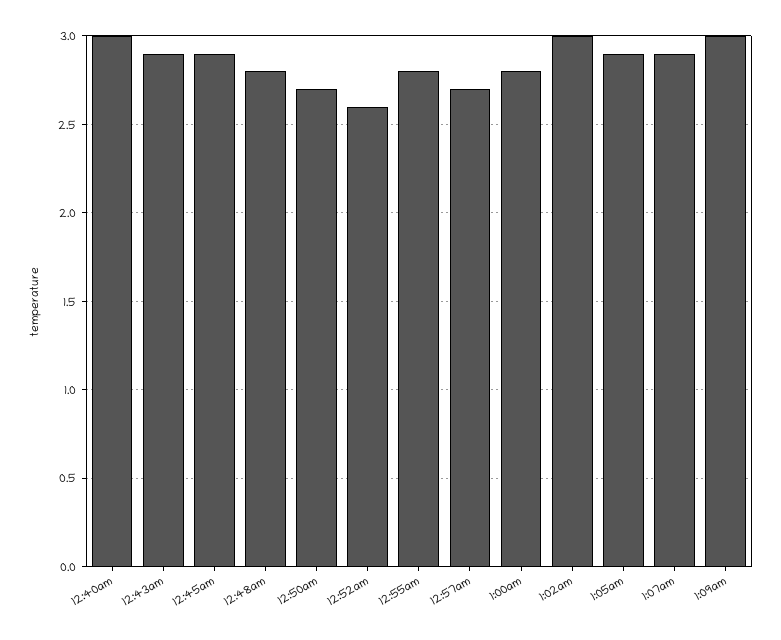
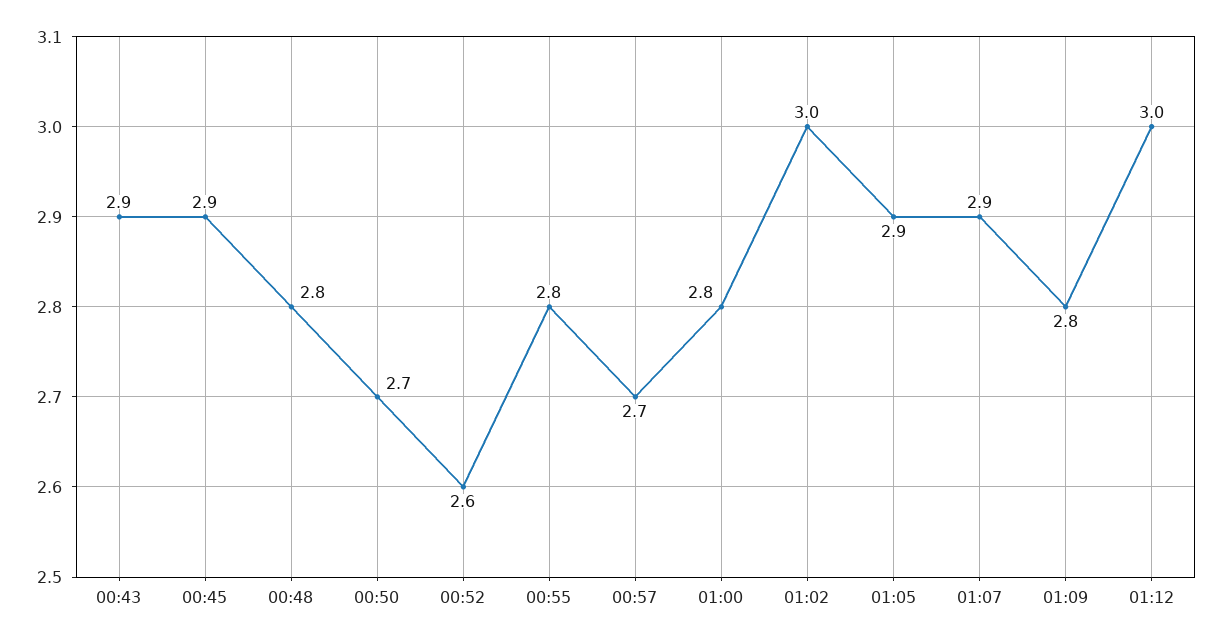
12:40am: 3 -> none
1:09am: 3 -> 2.8
01:12: none -> 3

